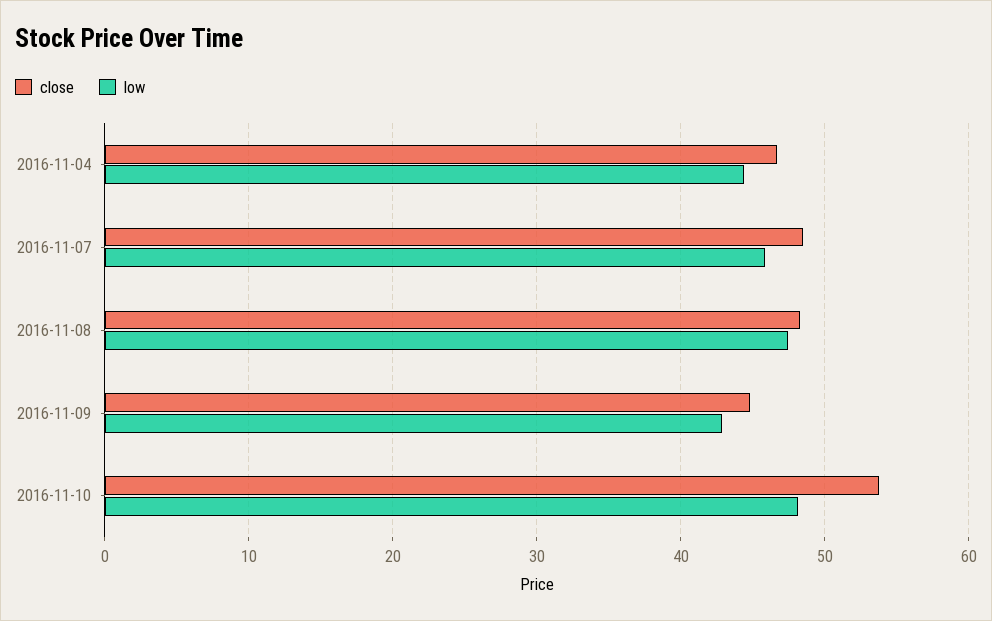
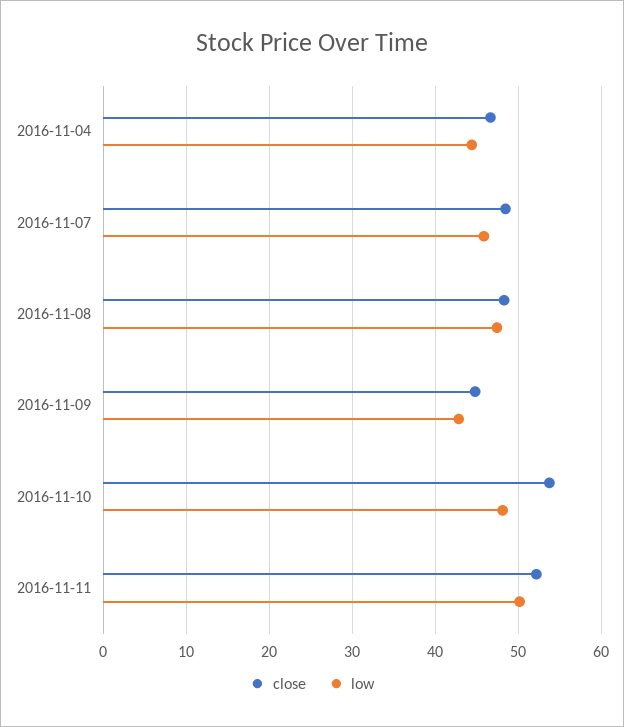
close, 2016-11-11: none -> 52
low, 2016-11-11: none -> 50

